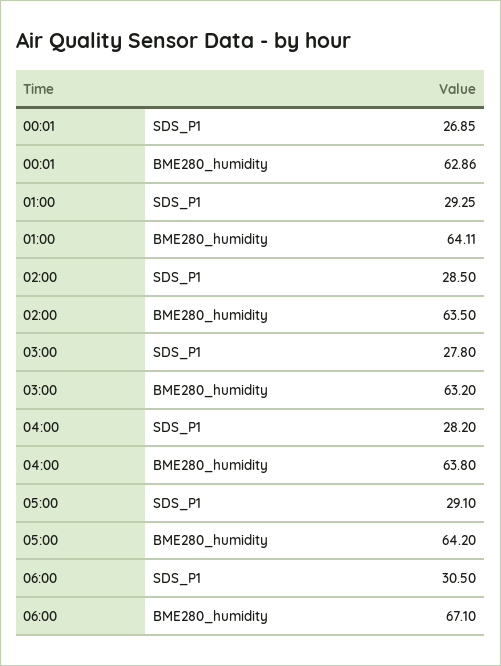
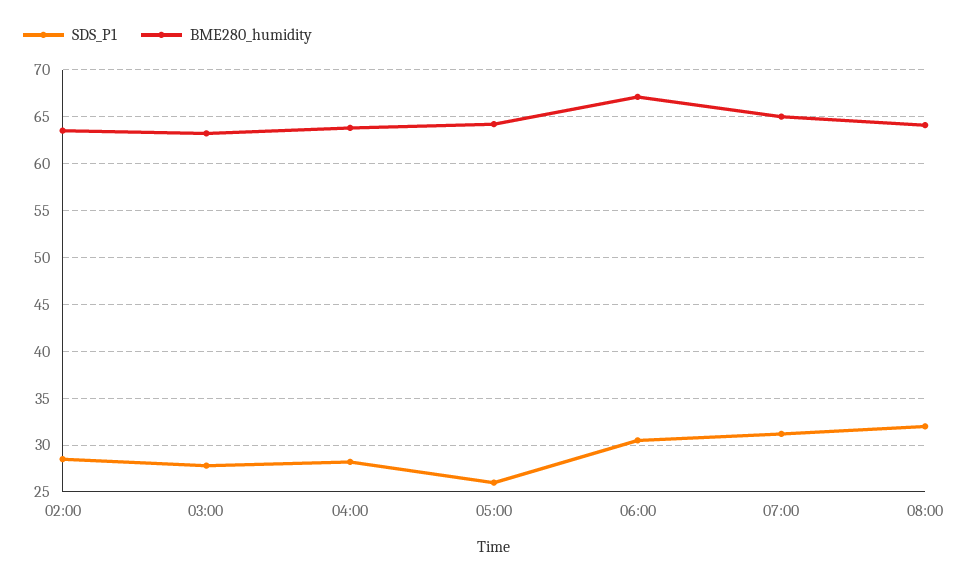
SDS_P1, 00:01: 26.85 -> none
BME280_humidity, 00:01: 62.86 -> none
SDS_P1, 01:00: 29.25 -> none
BME280_humidity, 01:00: 64.11 -> none
SDS_P1, 05:00: 29.1 -> 26
SDS_P1, 07:00: none -> 31
BME280_humidity, 07:00: none -> 65
SDS_P1, 08:00: none -> 32
BME280_humidity, 08:00: none -> 64

